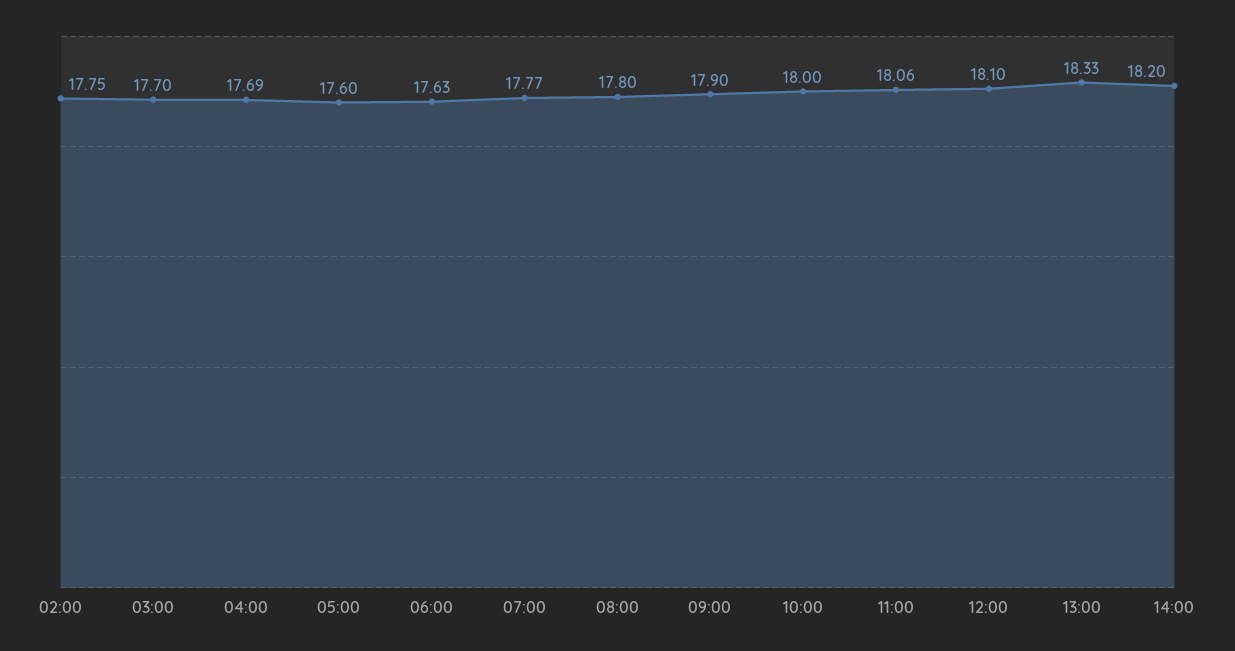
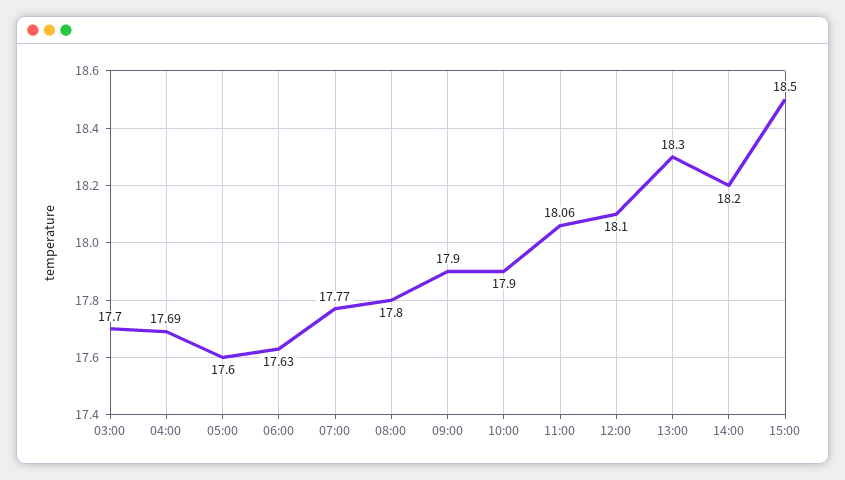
02:00: 17.75 -> none
10:00: 18 -> 17.9
13:00: 18.33 -> 18.3
15:00: none -> 18.5

